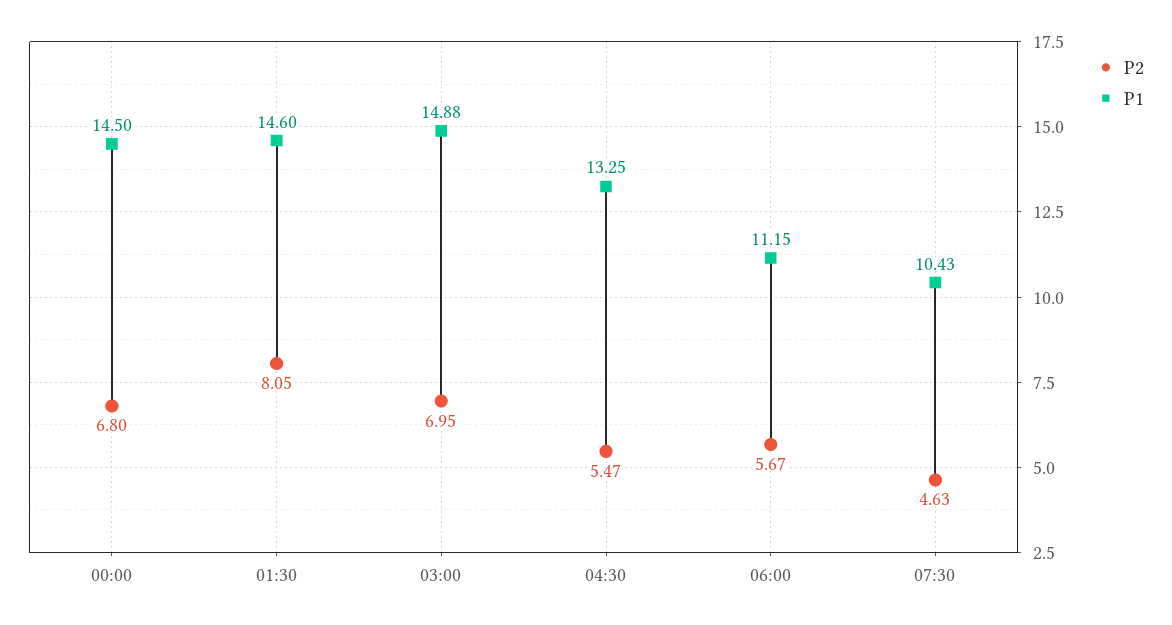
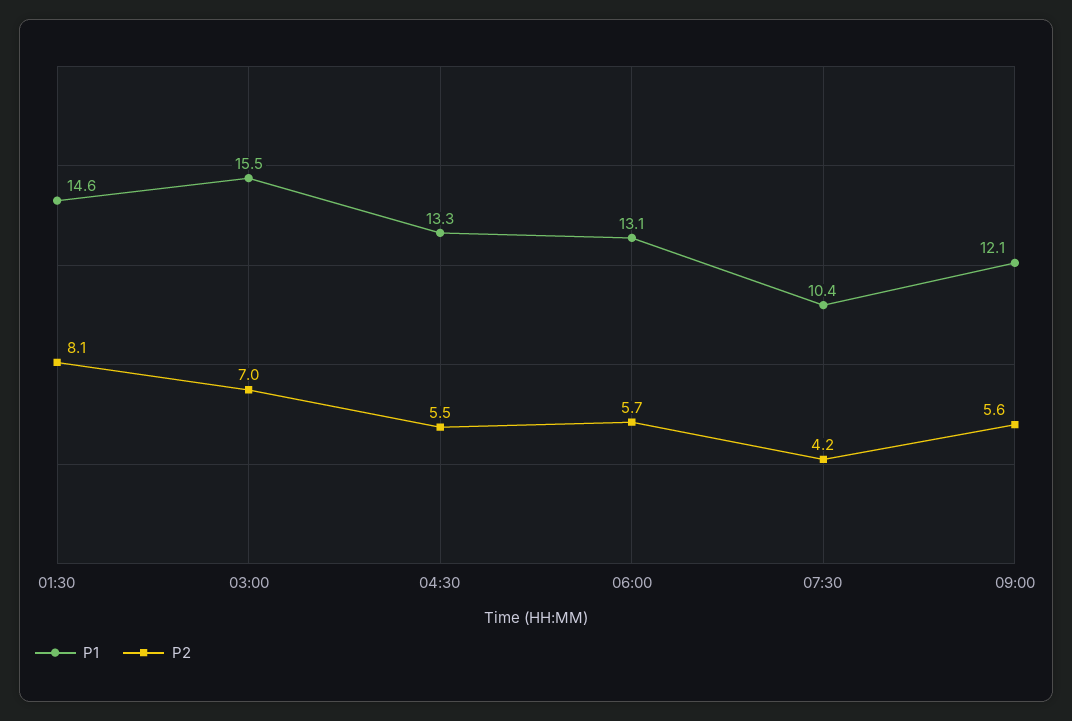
P2, 00:00: 6.8 -> none
P1, 00:00: 14.5 -> none
P1, 03:00: 14.88 -> 15.5
P1, 06:00: 11.15 -> 13.1
P2, 07:30: 4.63 -> 4.2
P1, 09:00: none -> 12.1
P2, 09:00: none -> 5.6

